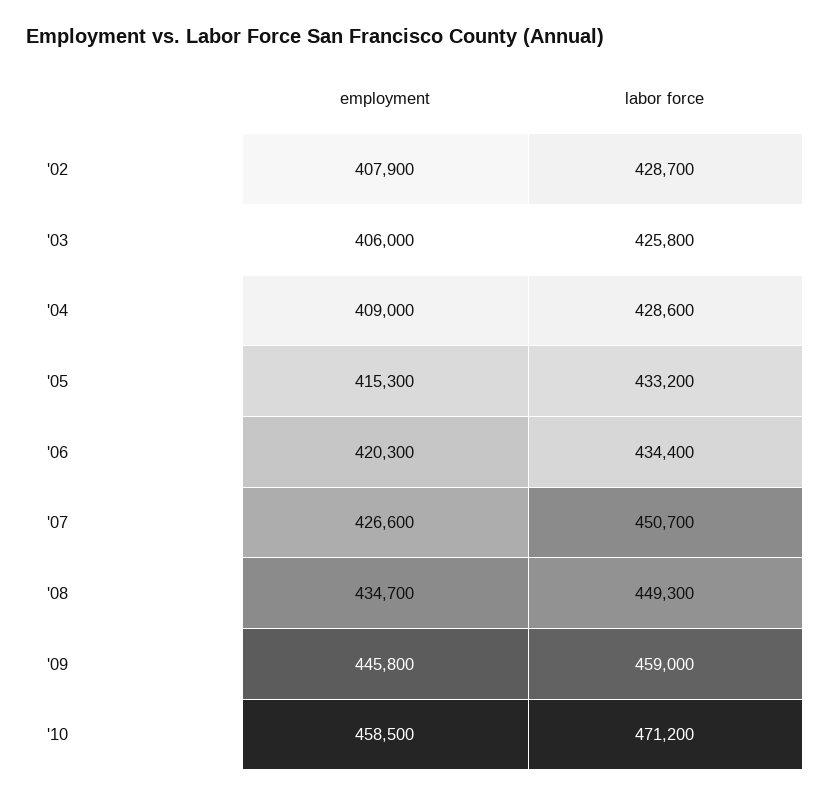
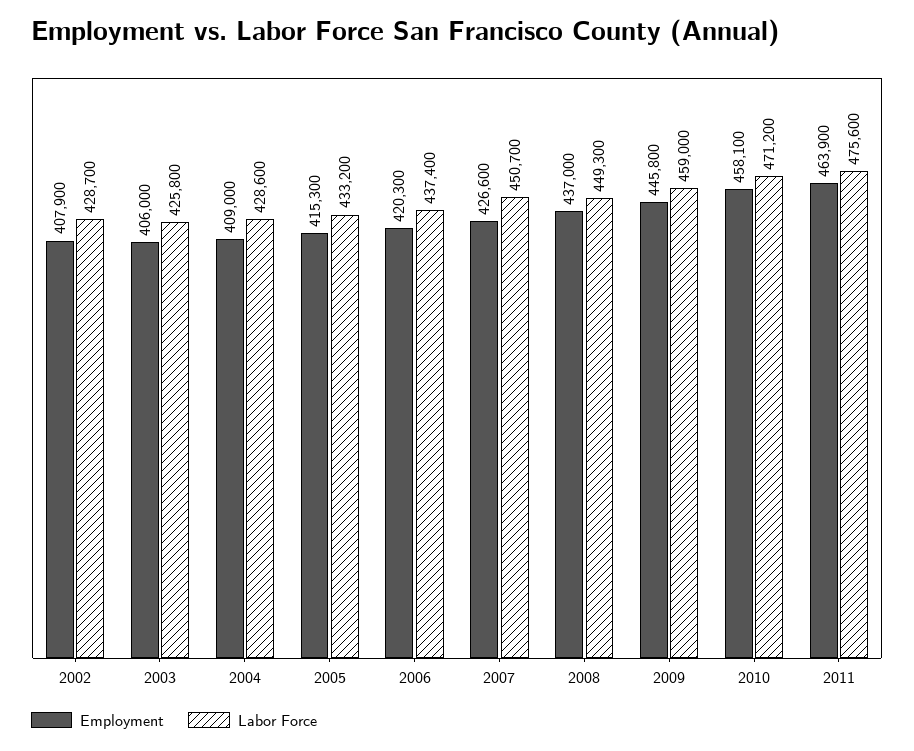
labor force, '06: 434400 -> 437400
employment, '08: 434700 -> 437000
employment, '10: 458500 -> 458100
employment, 2011: none -> 463900
labor force, 2011: none -> 475600

